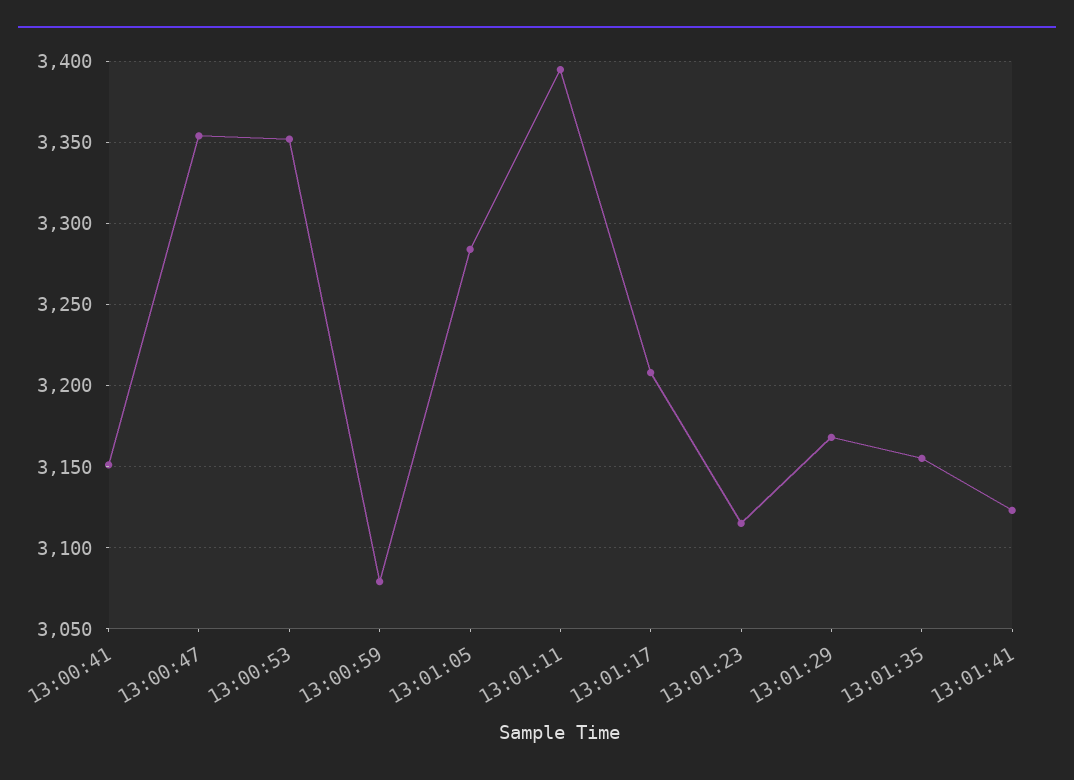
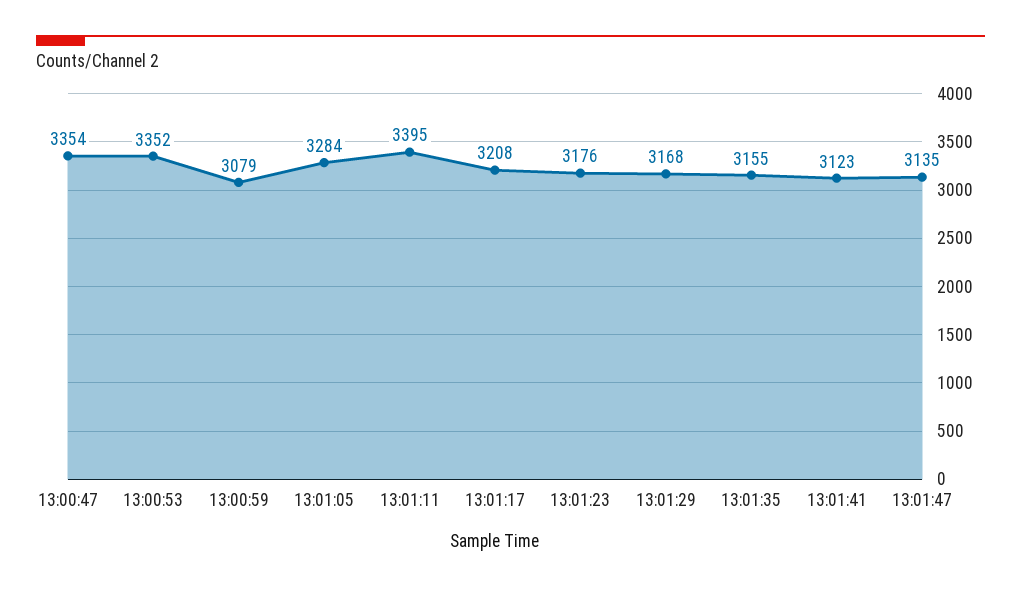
13:00:41: 3150 -> none
13:01:23: 3115 -> 3176
13:01:47: none -> 3135

